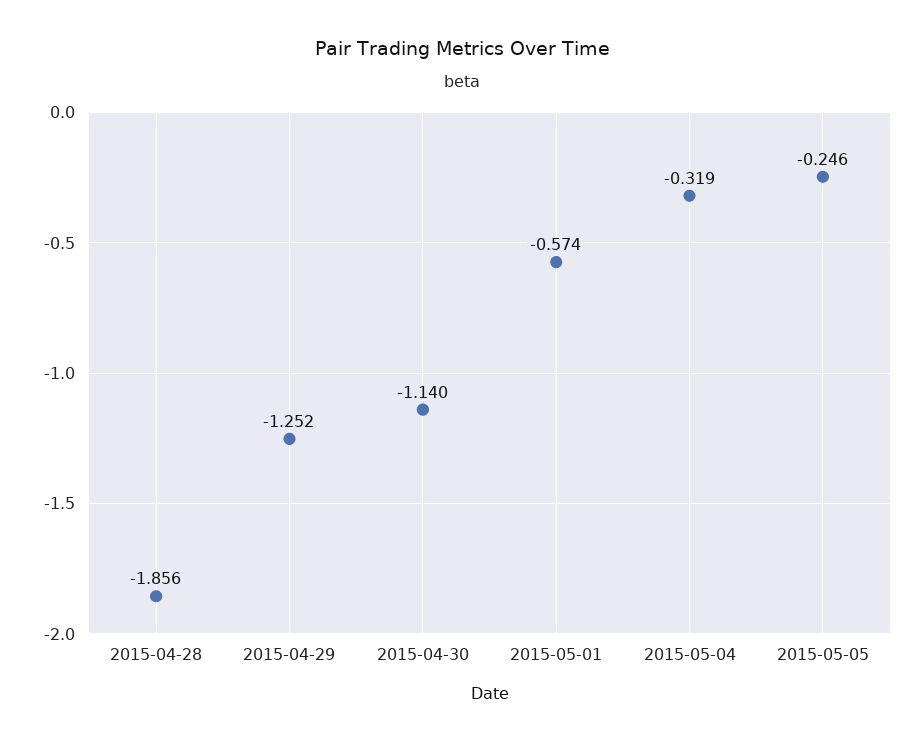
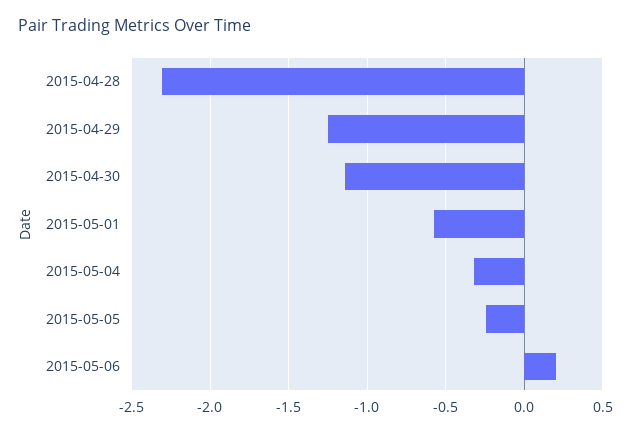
2015-04-28: -1.856 -> -2.3
2015-05-06: none -> 0.2

